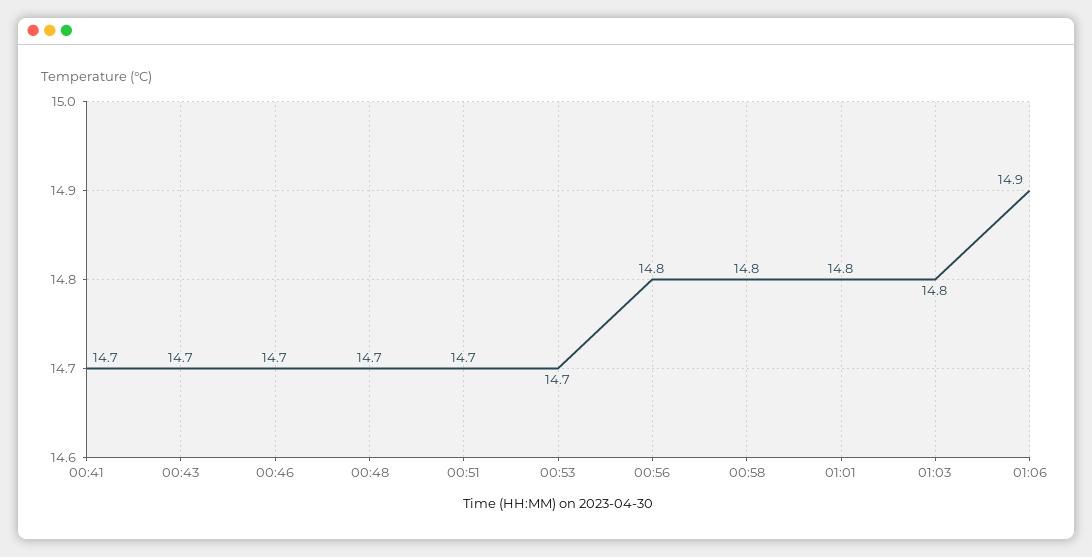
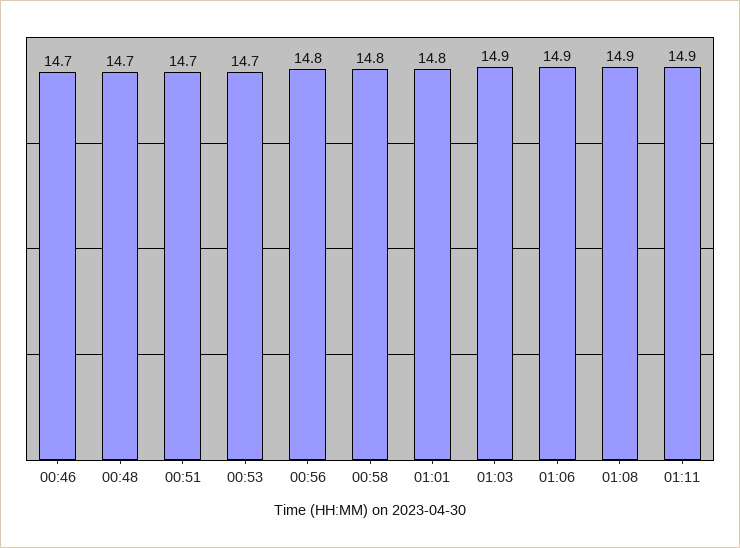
00:41: 14.7 -> none
00:43: 14.7 -> none
01:03: 14.8 -> 14.9
01:08: none -> 14.9
01:11: none -> 14.9

